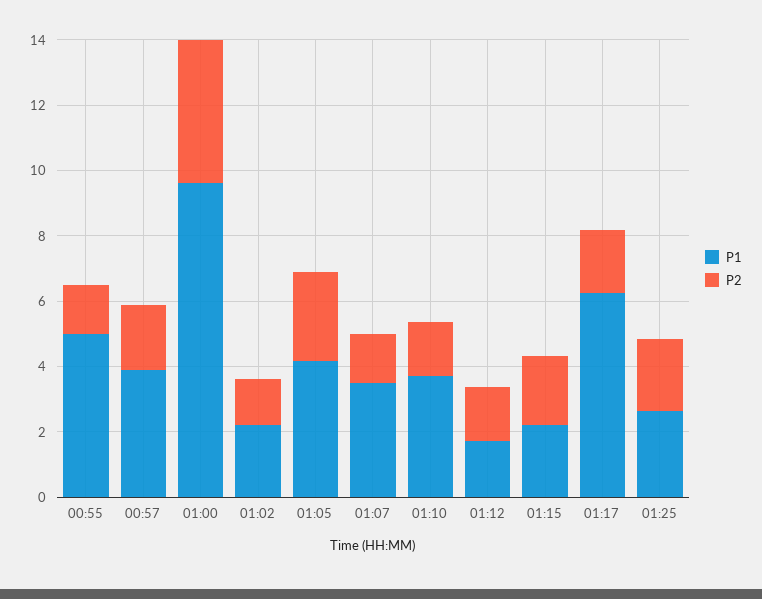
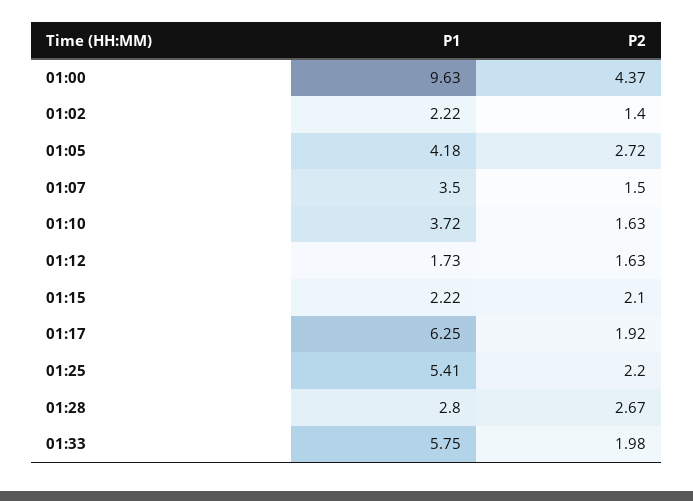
P1, 00:55: 5 -> none
P2, 00:55: 1.5 -> none
P1, 00:57: 4 -> none
P2, 00:57: 2 -> none
P1, 01:25: 2.5 -> 5.41
P1, 01:28: none -> 2.8
P2, 01:28: none -> 2.67
P1, 01:33: none -> 5.75
P2, 01:33: none -> 1.98

